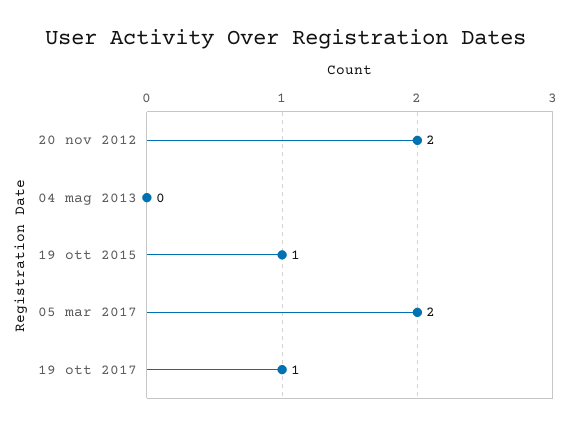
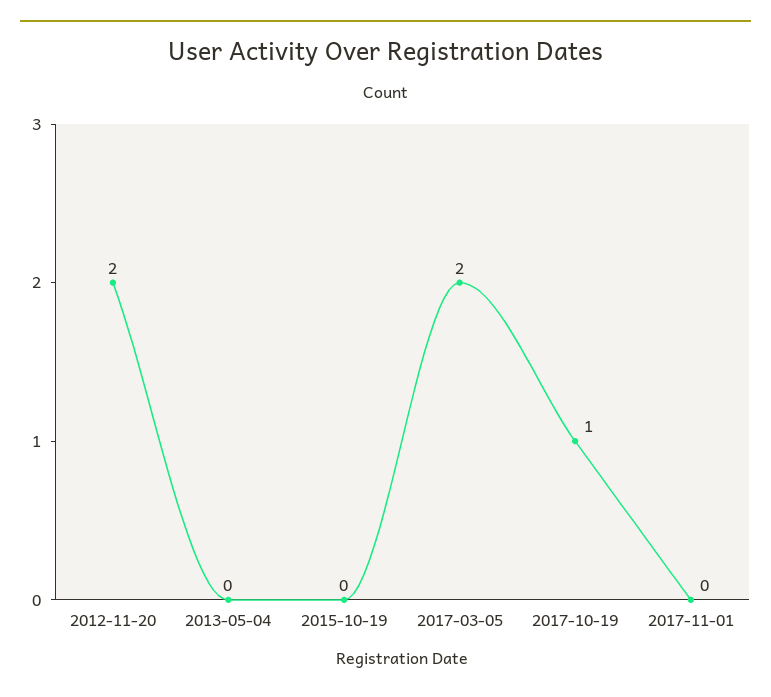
19 ott 2015: 1 -> 0
2017-11-01: none -> 0

